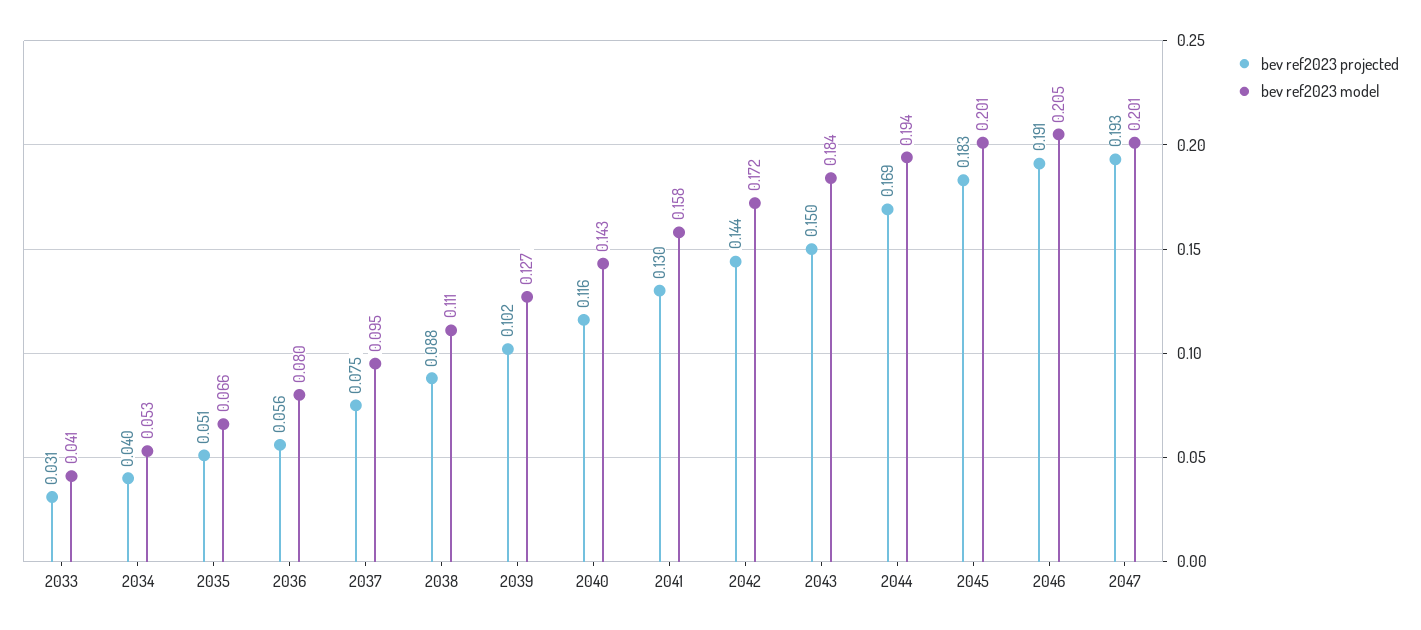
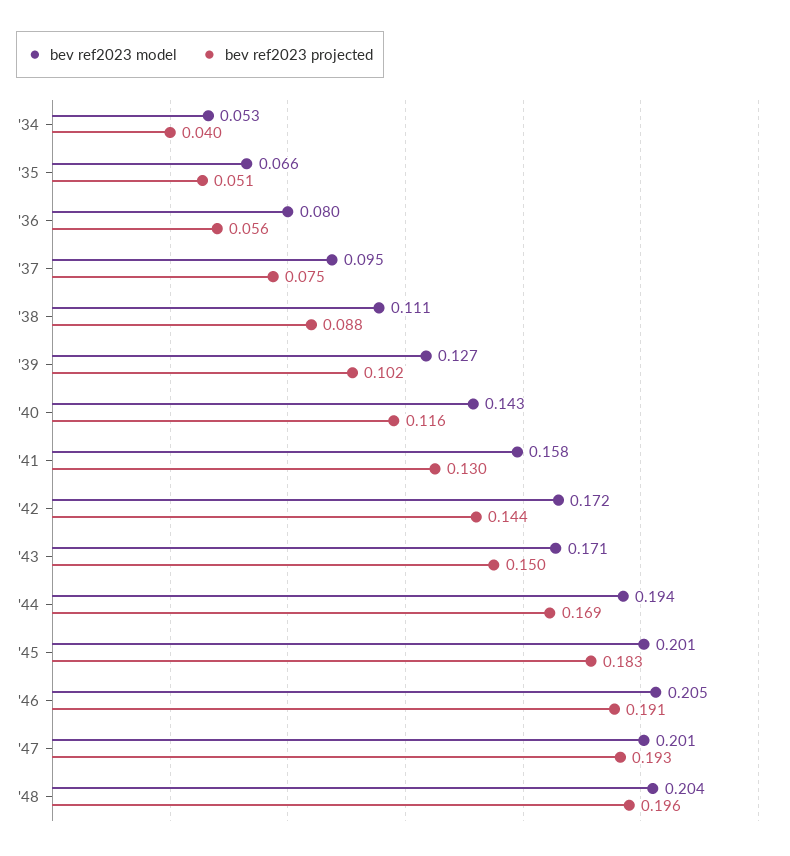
bev ref2023 projected, 2033: 0.031 -> none
bev ref2023 model, 2033: 0.041 -> none
bev ref2023 model, 2043: 0.184 -> 0.171
bev ref2023 model, '48: none -> 0.204
bev ref2023 projected, '48: none -> 0.196

